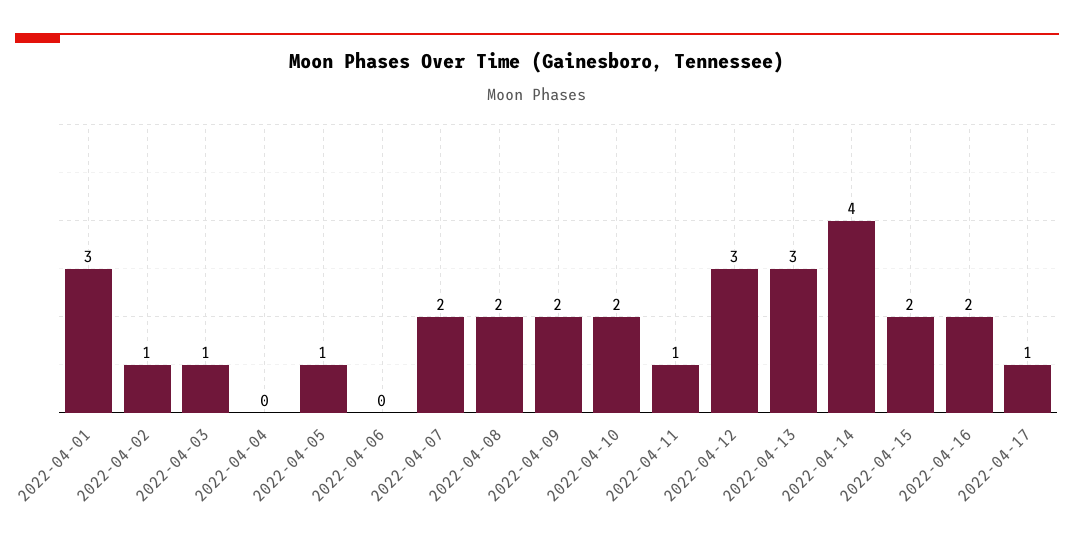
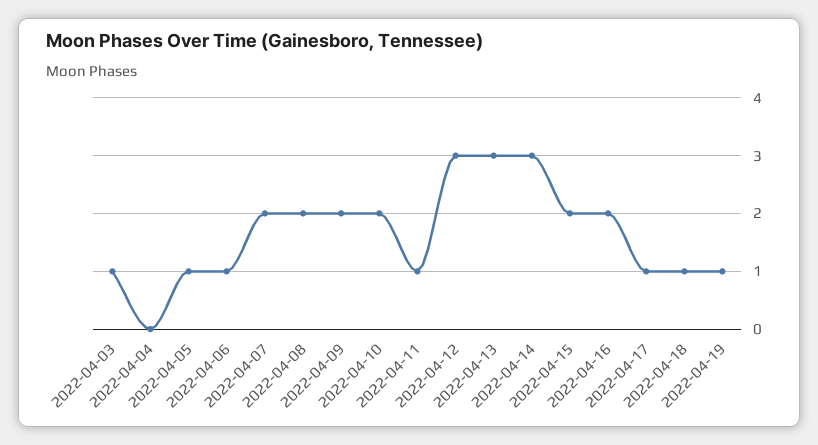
2022-04-01: 3 -> none
2022-04-02: 1 -> none
2022-04-06: 0 -> 1
2022-04-14: 4 -> 3
2022-04-18: none -> 1
2022-04-19: none -> 1

